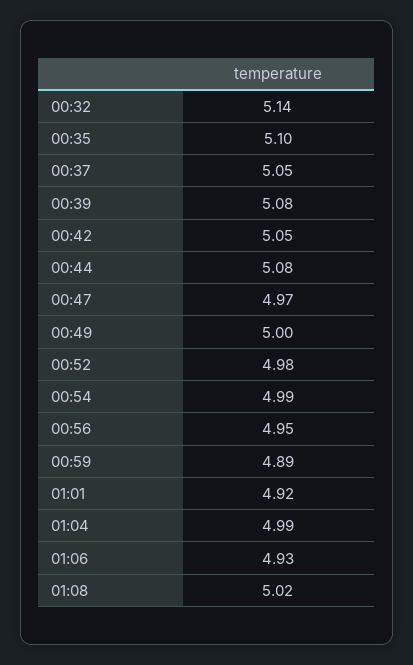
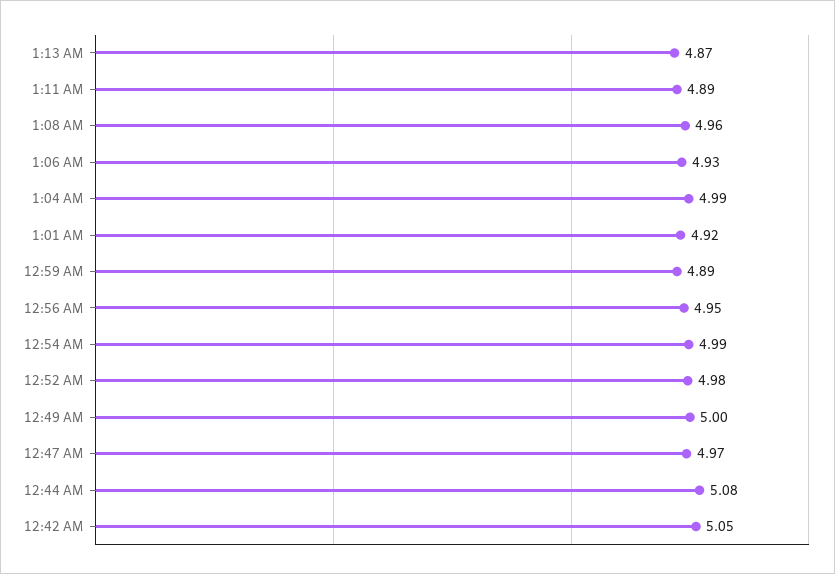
00:32: 5.14 -> none
00:35: 5.1 -> none
00:37: 5.05 -> none
00:39: 5.08 -> none
01:08: 5.02 -> 4.96
1:13 AM: none -> 4.87
1:11 AM: none -> 4.89

